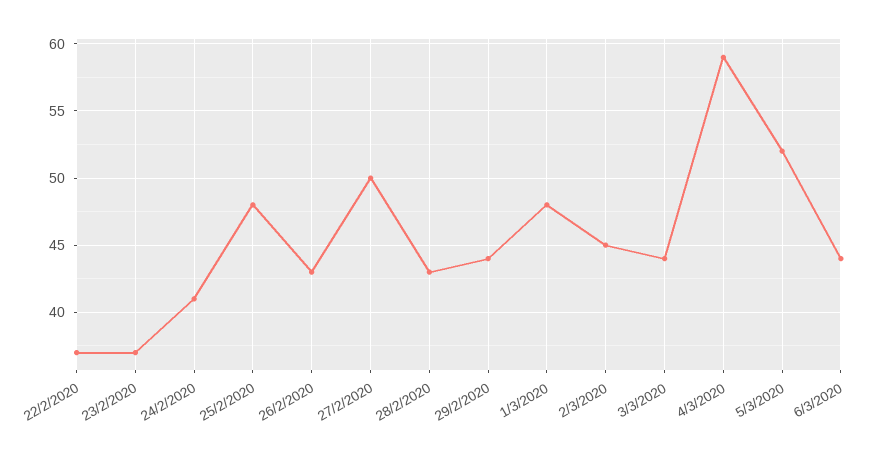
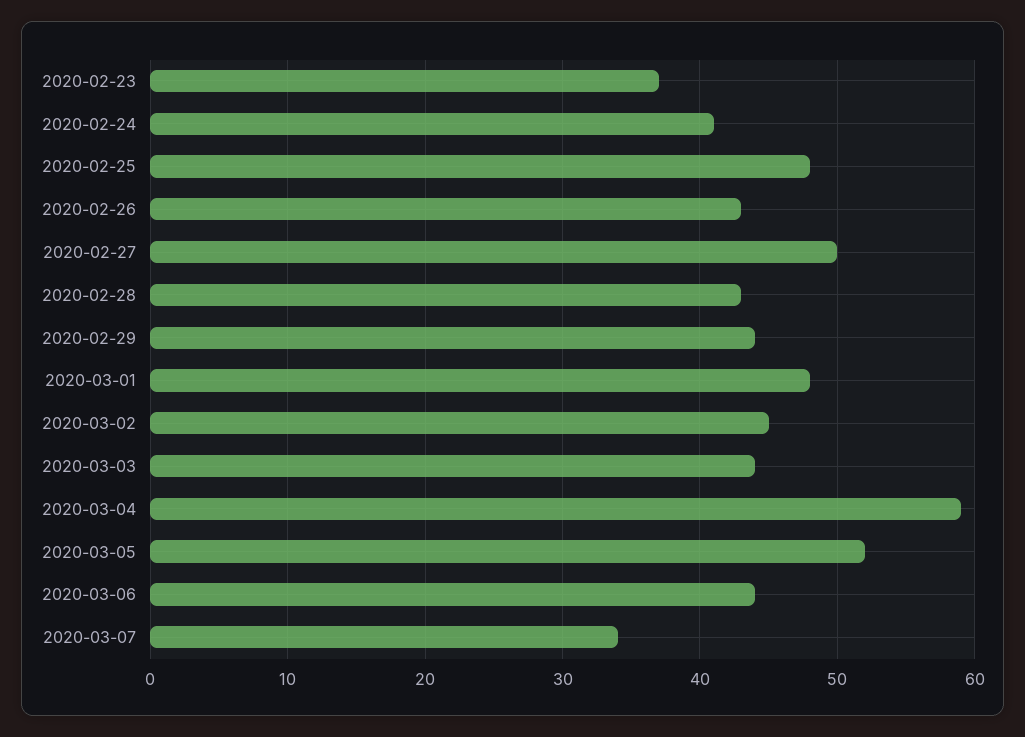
22/2/2020: 37 -> none
2020-03-07: none -> 34

